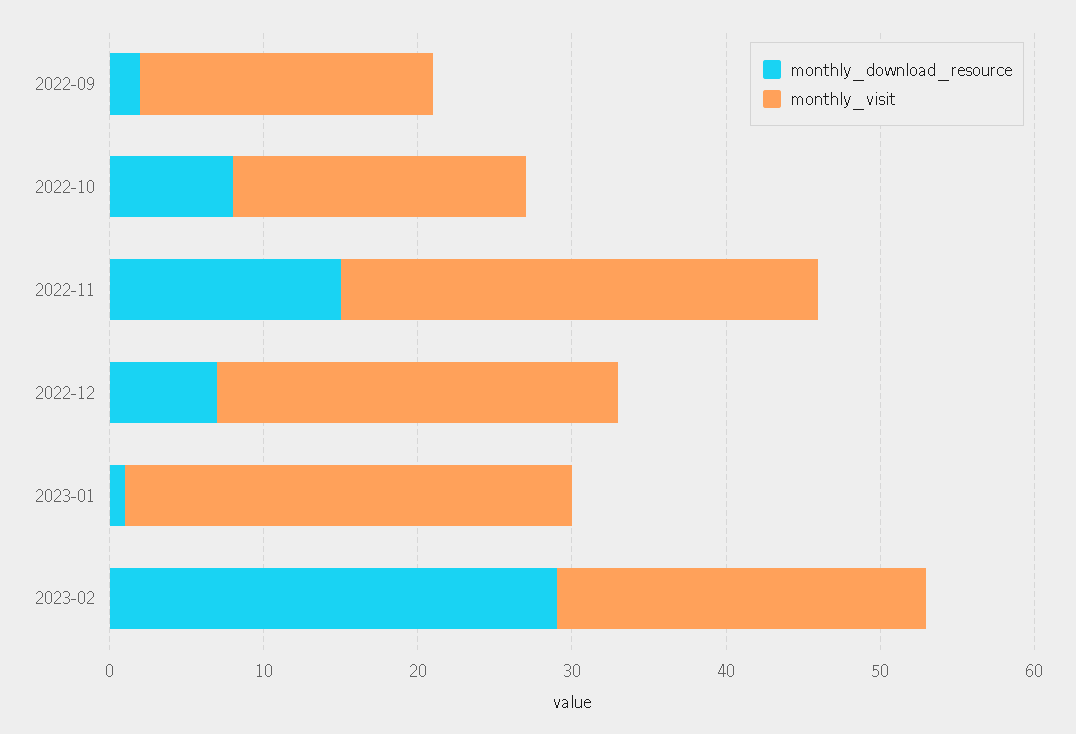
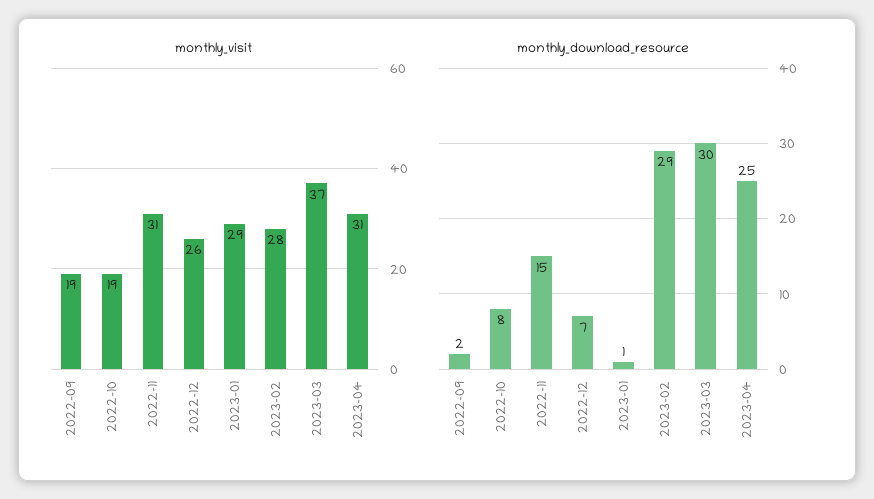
monthly_visit, 2023-02: 24 -> 28
monthly_visit, 2023-03: none -> 37
monthly_visit, 2023-04: none -> 31
monthly_download_resource, 2023-03: none -> 30
monthly_download_resource, 2023-04: none -> 25

